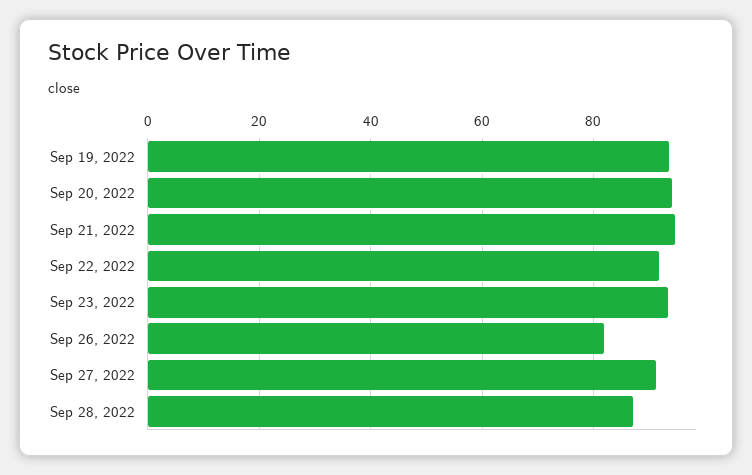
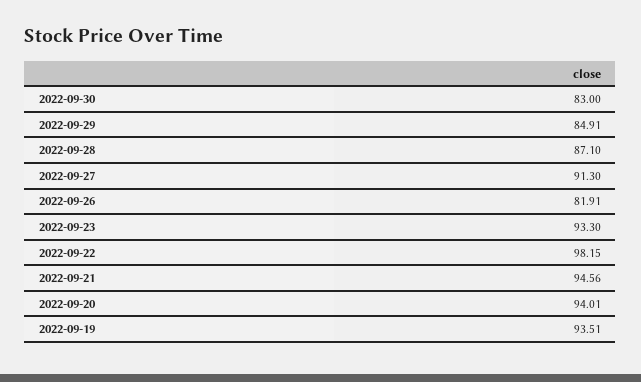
Sep 22, 2022: 92 -> 98.15
2022-09-30: none -> 83
2022-09-29: none -> 84.91

